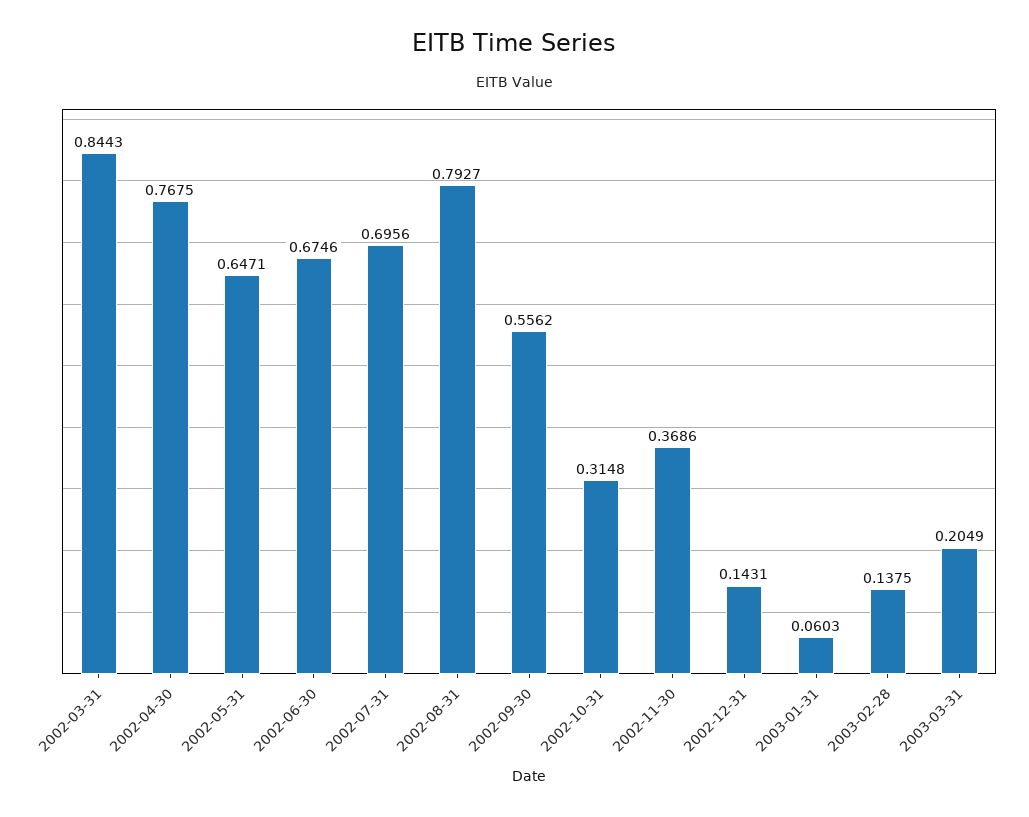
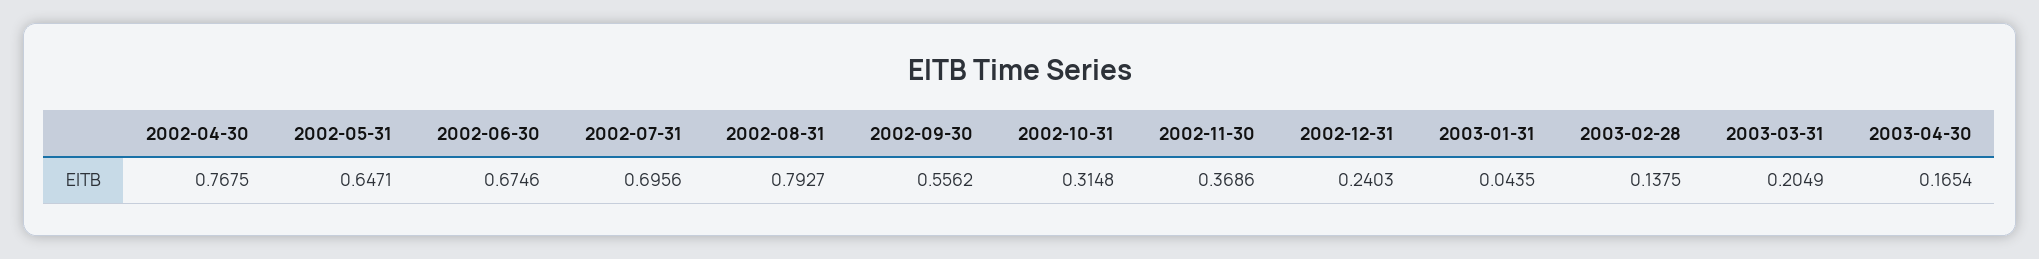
2002-03-31: 0.8443 -> none
2002-12-31: 0.1431 -> 0.2403
2003-01-31: 0.0603 -> 0.0435
2003-04-30: none -> 0.1654

